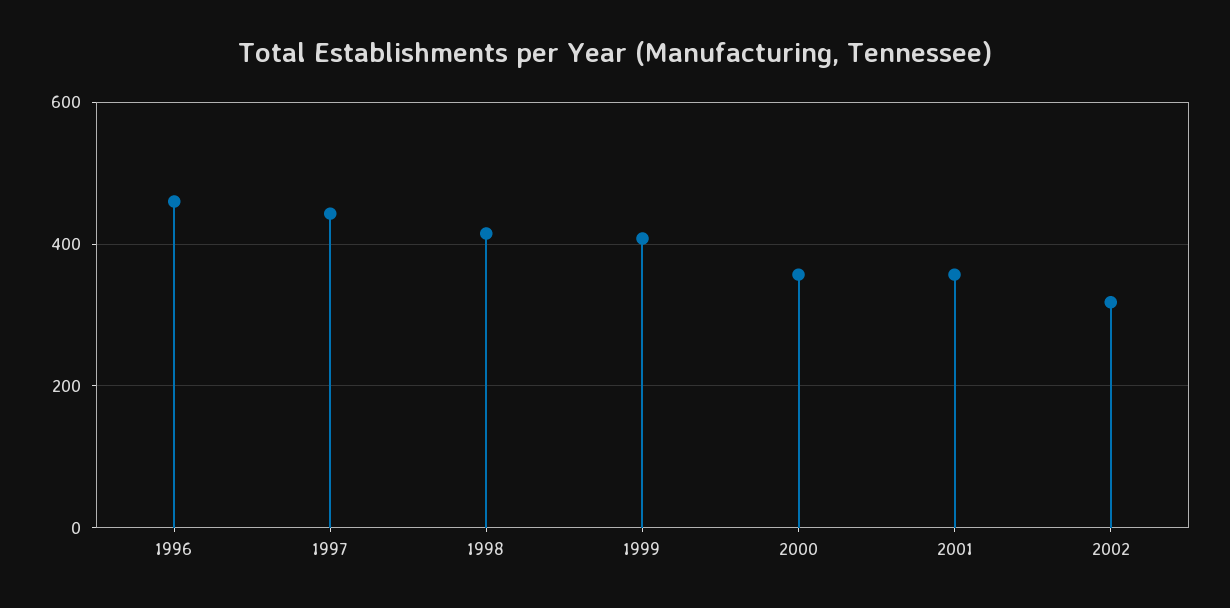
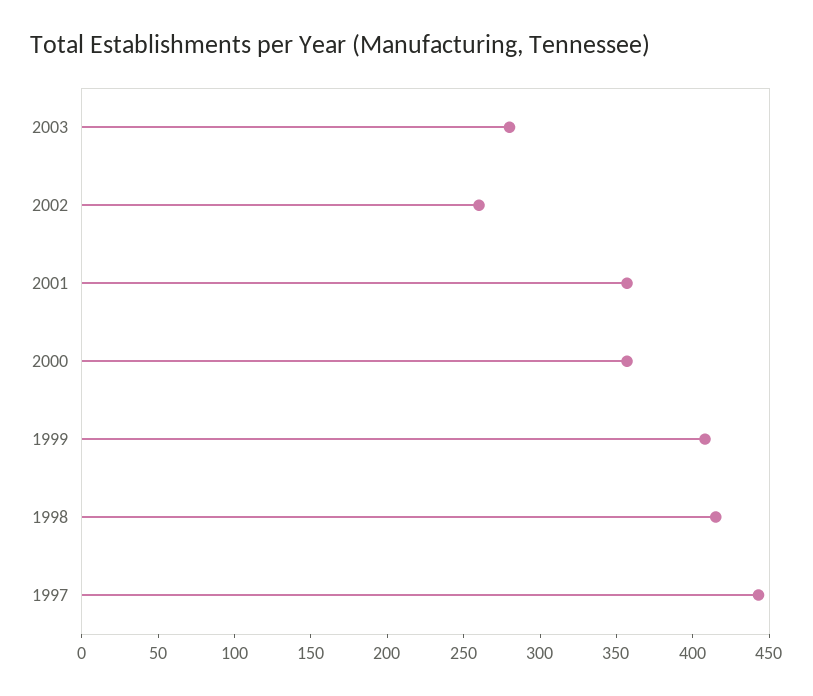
1996: 460 -> none
2002: 320 -> 260
2003: none -> 280

